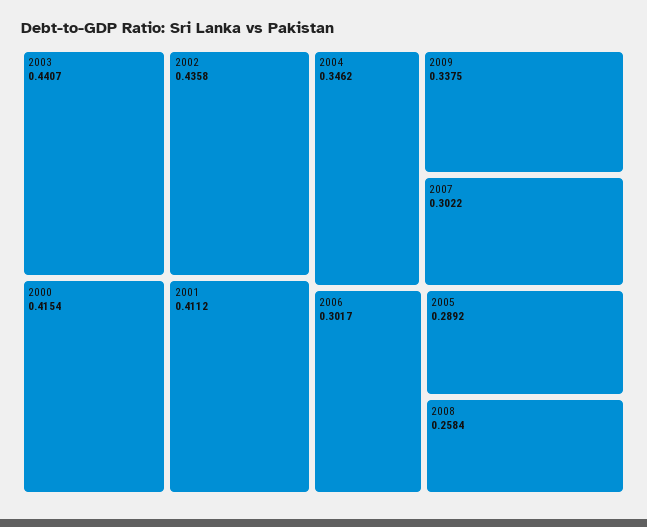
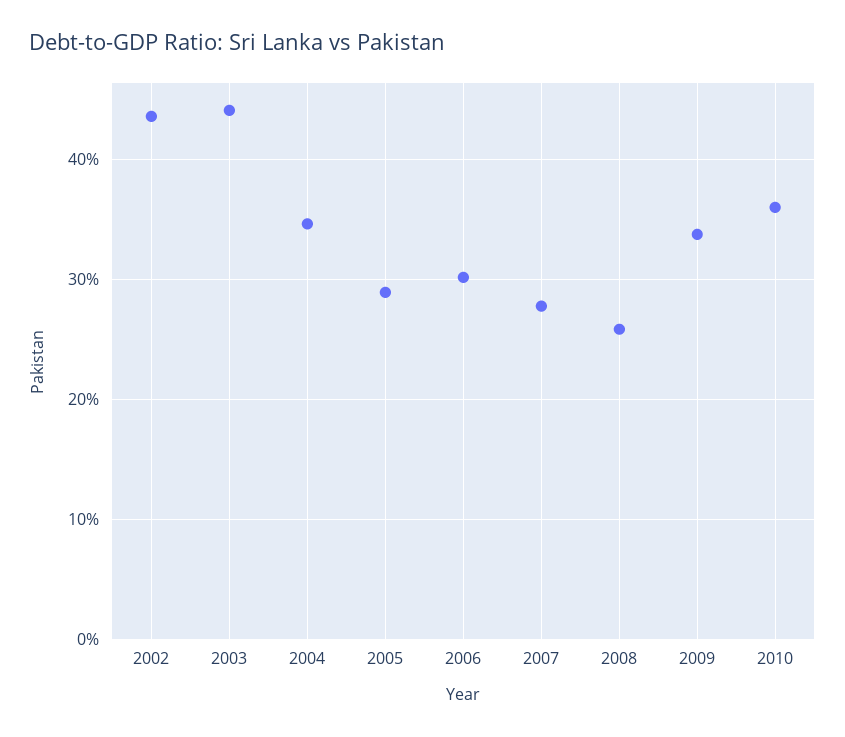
2000: 0.4154 -> none
2001: 0.4112 -> none
2007: 0.3022 -> 0.28
2010: none -> 0.36

